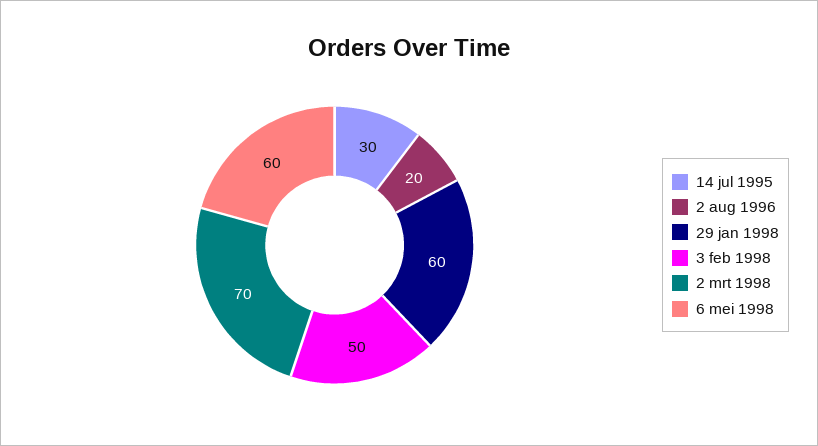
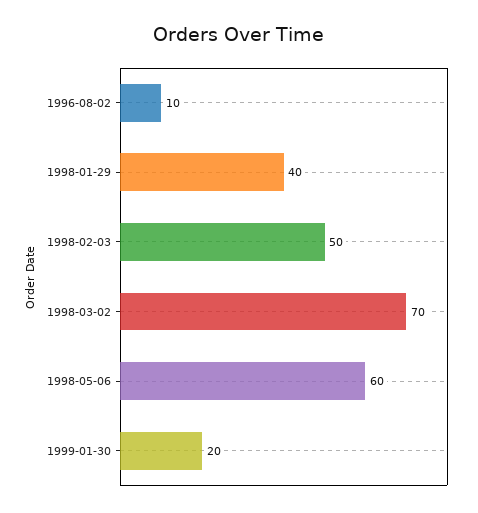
14 jul 1995: 30 -> none
2 aug 1996: 20 -> 10
29 jan 1998: 60 -> 40
1999-01-30: none -> 20

